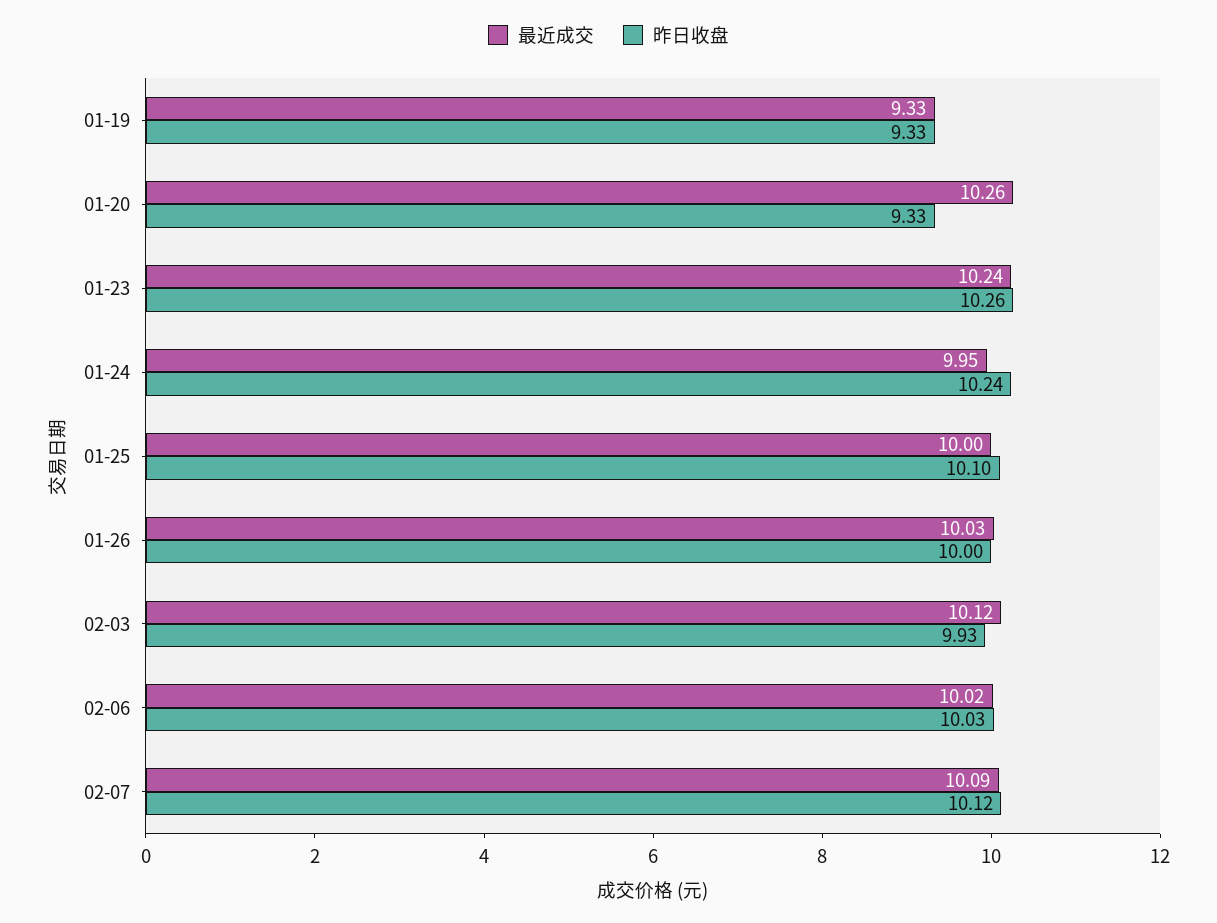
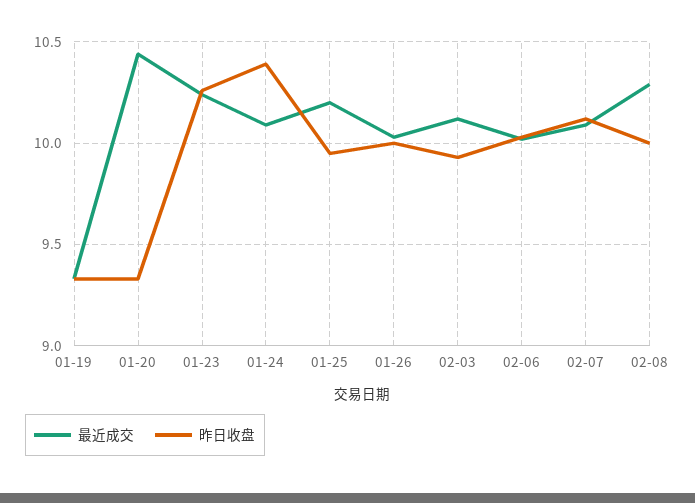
最近成交, 01-20: 10.26 -> 10.45
最近成交, 01-24: 9.95 -> 10.1
昨日收盘, 01-24: 10.24 -> 10.4
最近成交, 01-25: 10 -> 10.2
昨日收盘, 01-25: 10.1 -> 9.95
最近成交, 02-08: none -> 10.3
昨日收盘, 02-08: none -> 10

